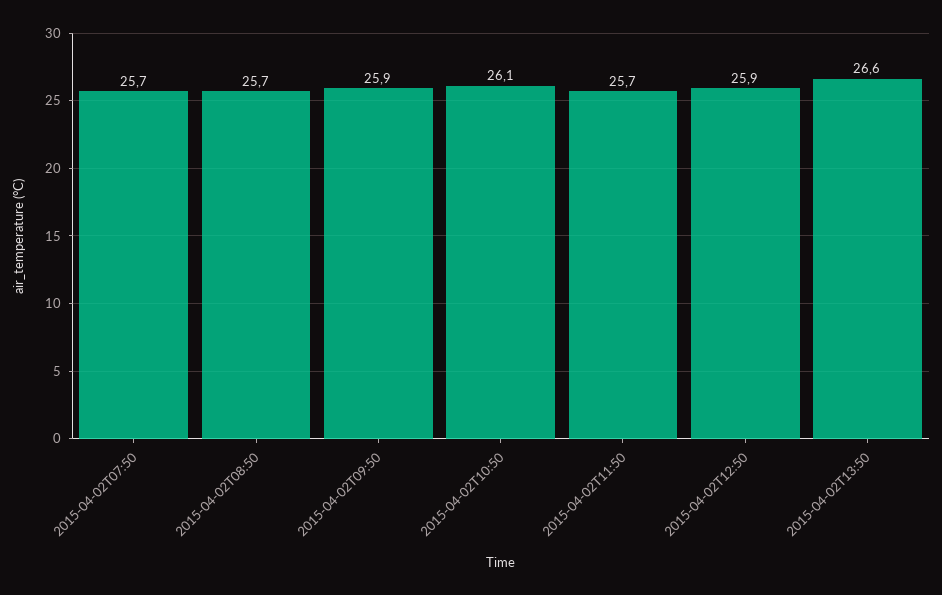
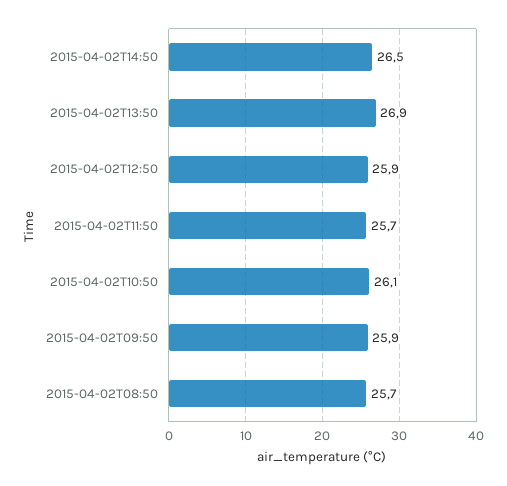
2015-04-02T07:50: 25.7 -> none
2015-04-02T13:50: 26.6 -> 26.9
2015-04-02T14:50: none -> 26.5

